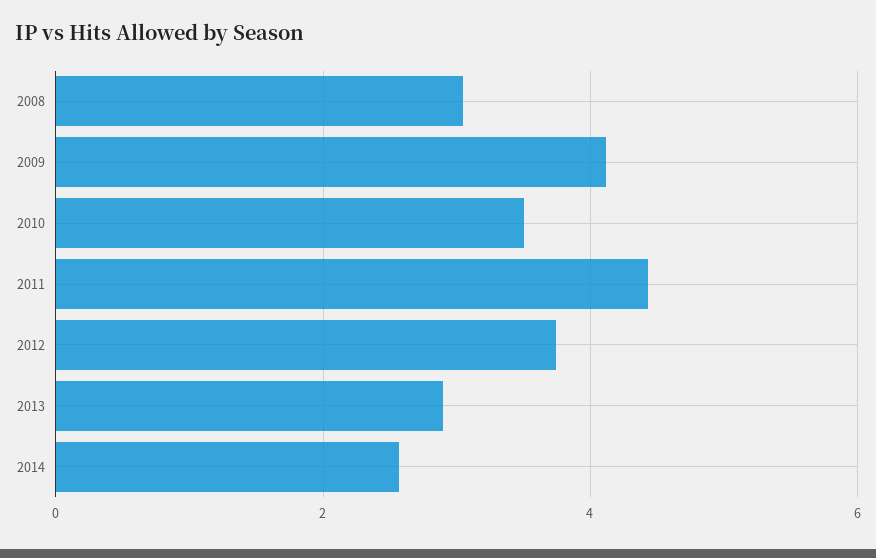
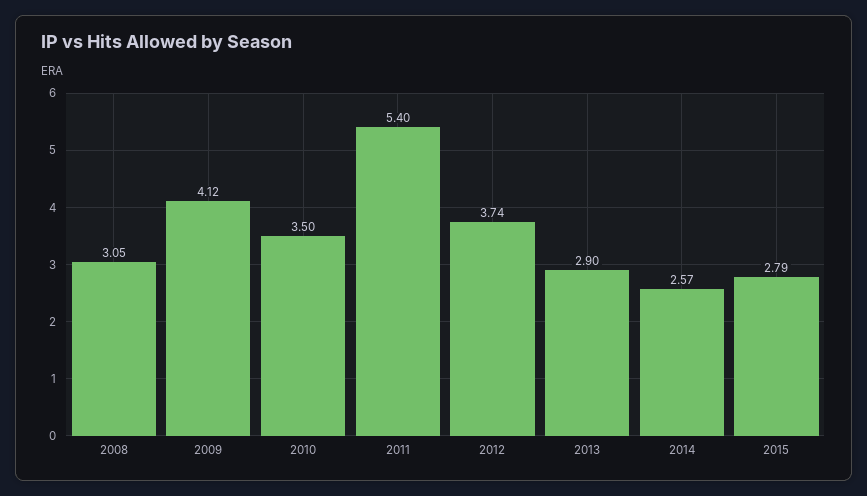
2011: 4.4 -> 5.4
2015: none -> 2.79

